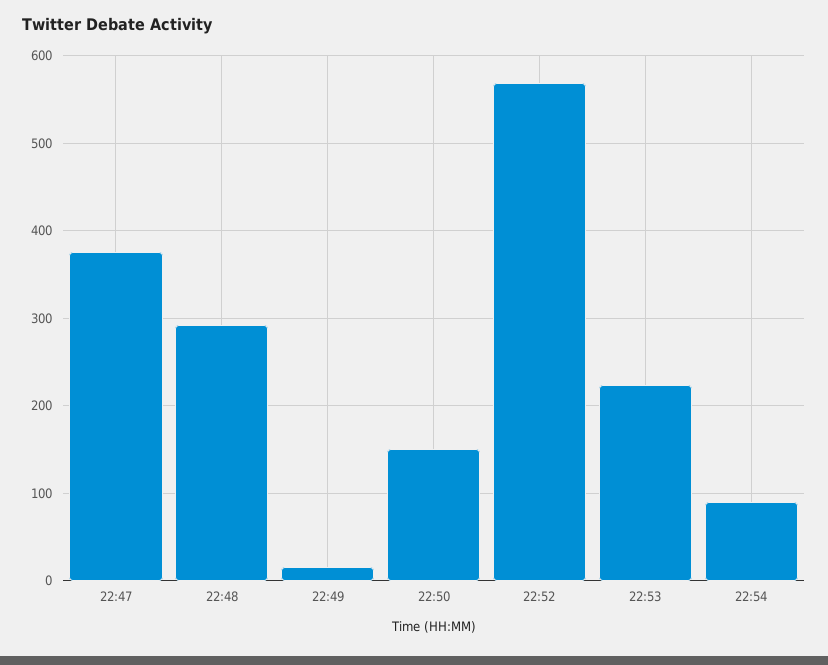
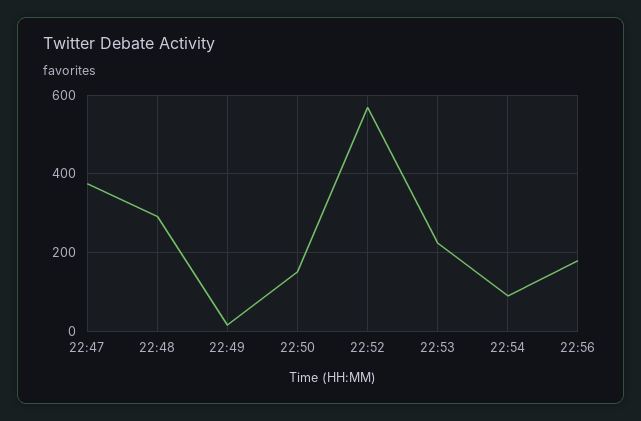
22:56: none -> 180

